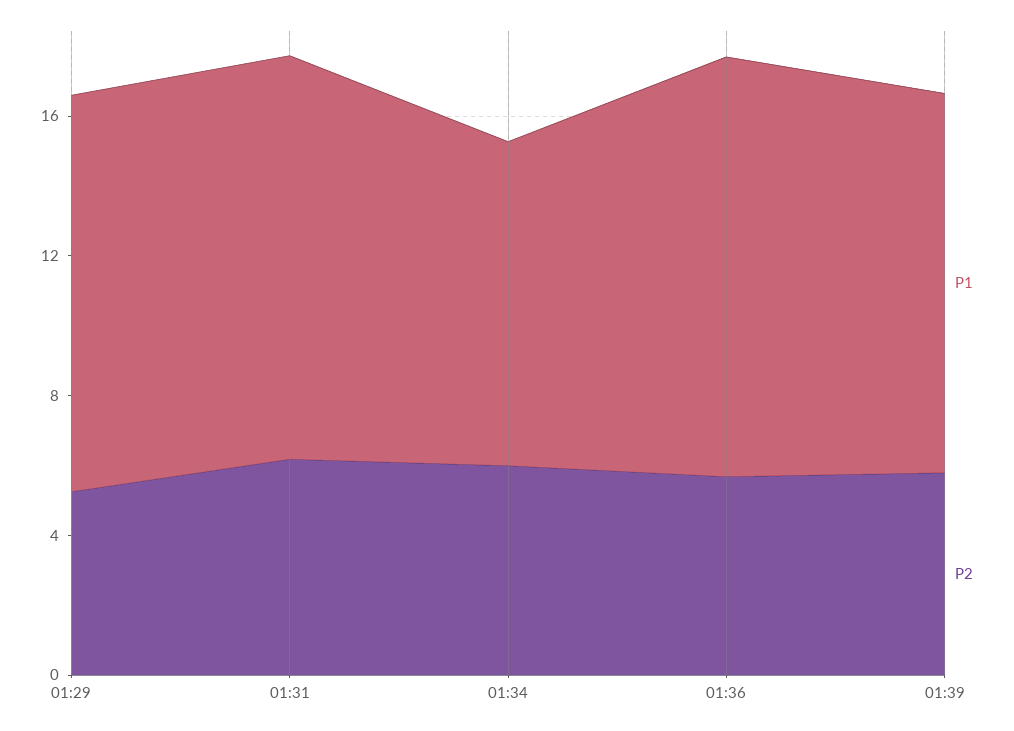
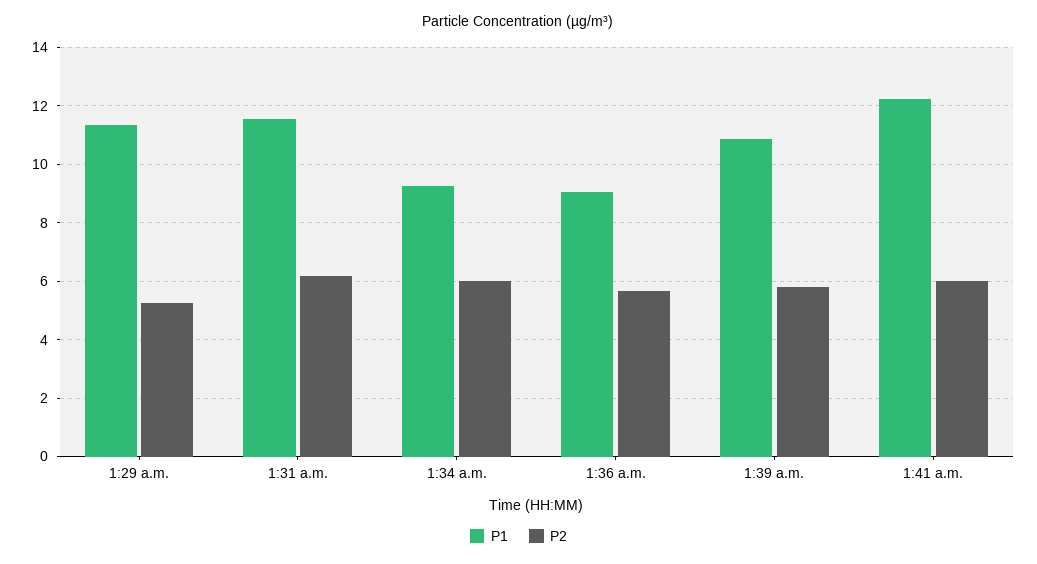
P1, 01:36: 12 -> 9
P1, 1:41 a.m.: none -> 12.25
P2, 1:41 a.m.: none -> 6

